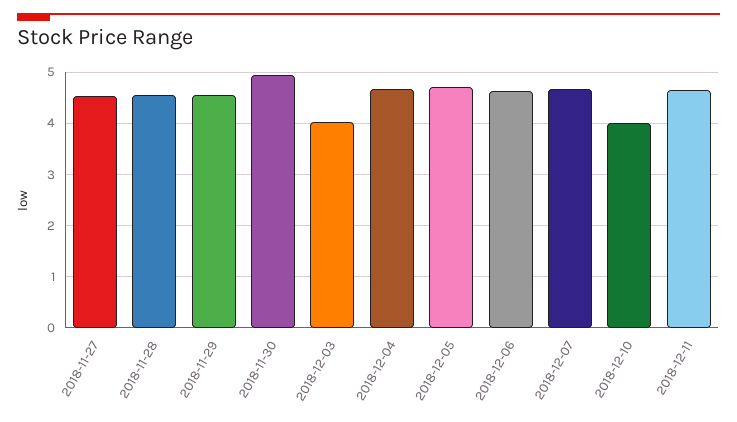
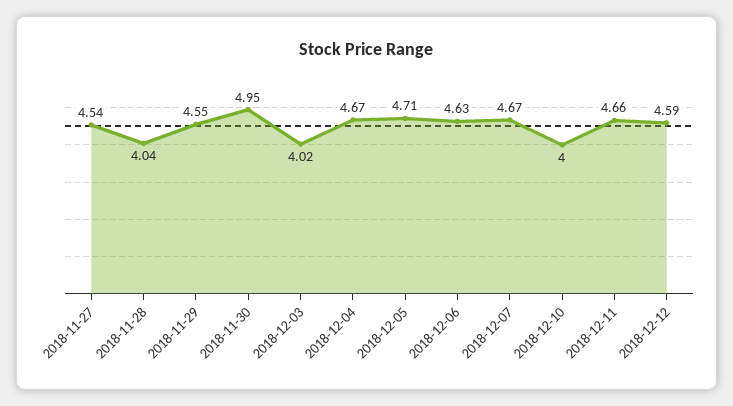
2018-11-28: 4.6 -> 4.04
2018-12-12: none -> 4.59

